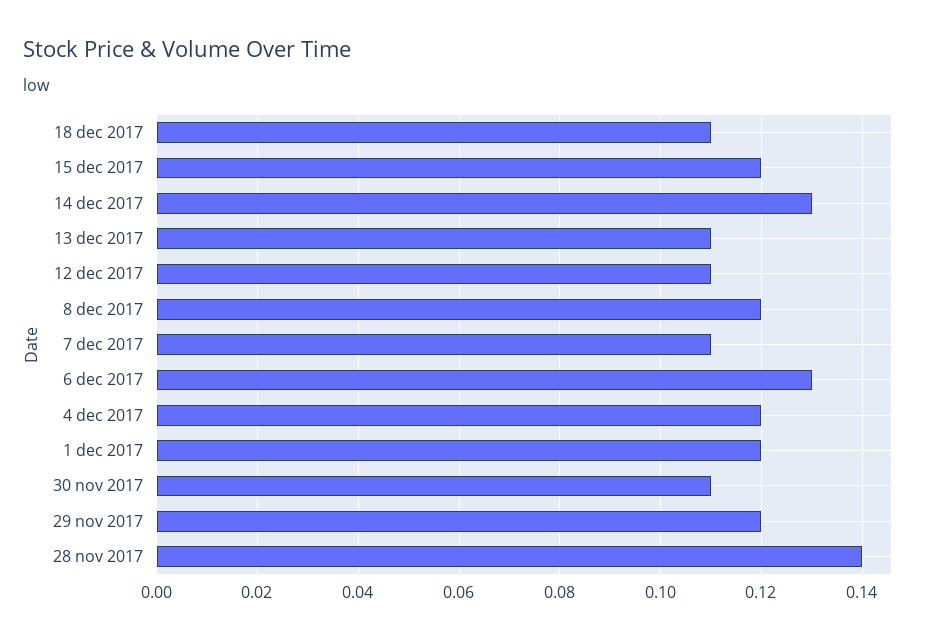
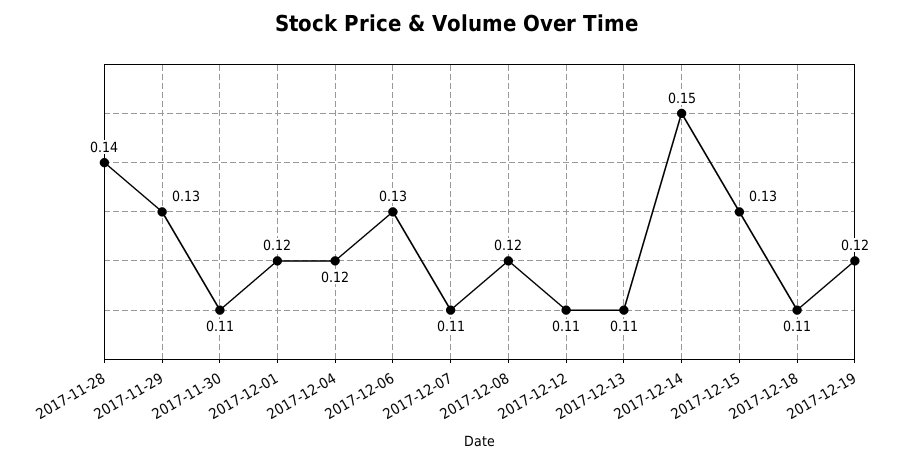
15 dec 2017: 0.12 -> 0.13
14 dec 2017: 0.13 -> 0.15
29 nov 2017: 0.12 -> 0.13
2017-12-19: none -> 0.12

